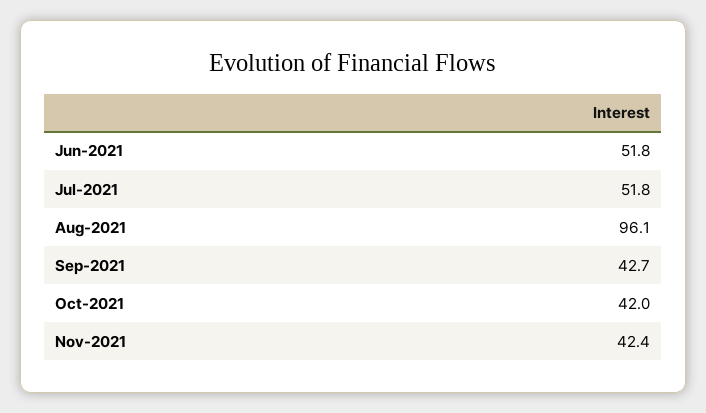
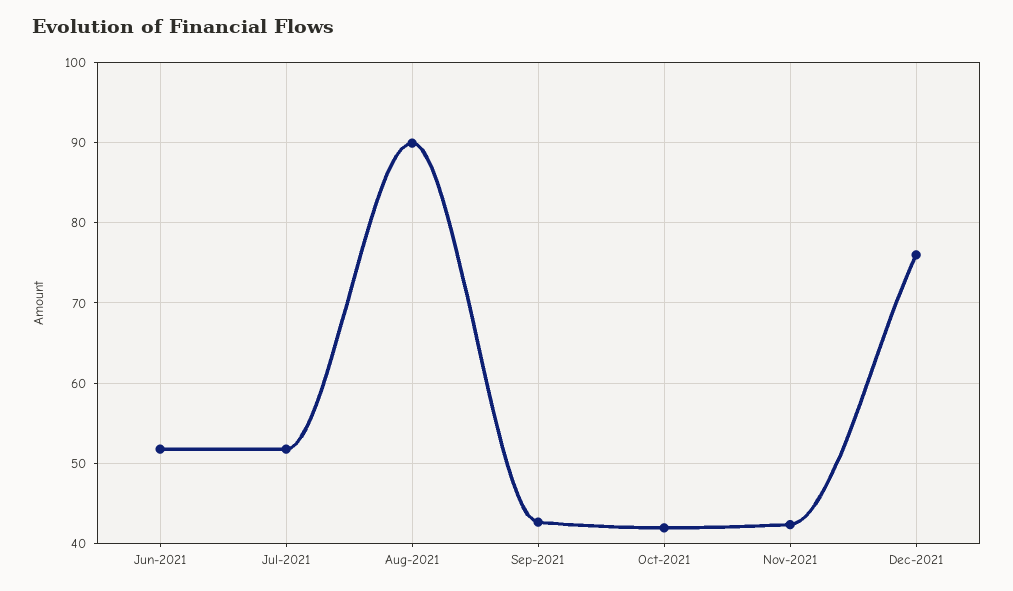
Aug-2021: 96.1 -> 90
Dec-2021: none -> 76

